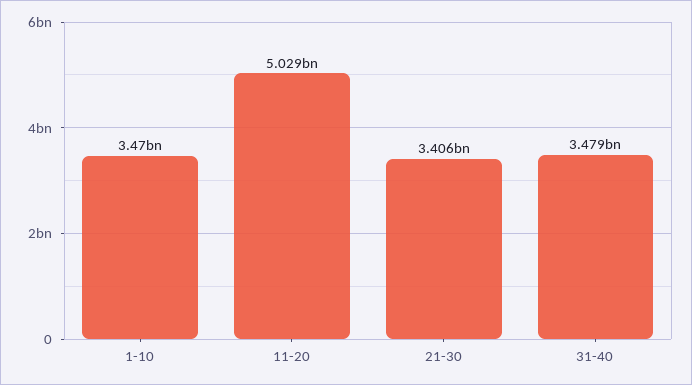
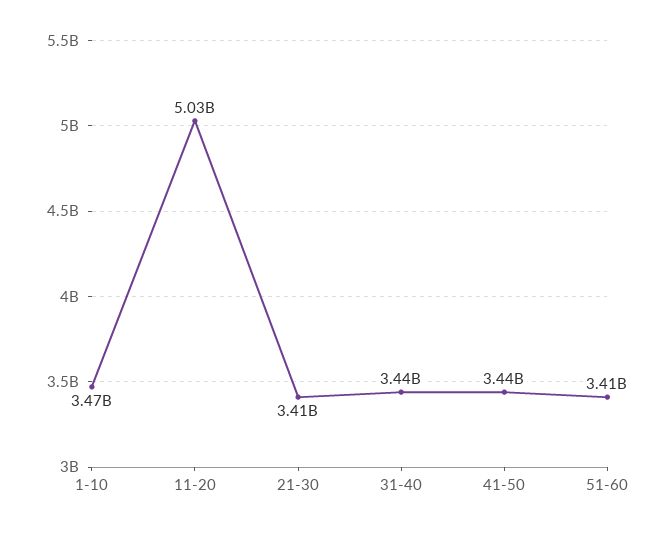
31-40: 3479000000 -> 3440000000
41-50: none -> 3440000000
51-60: none -> 3410000000

